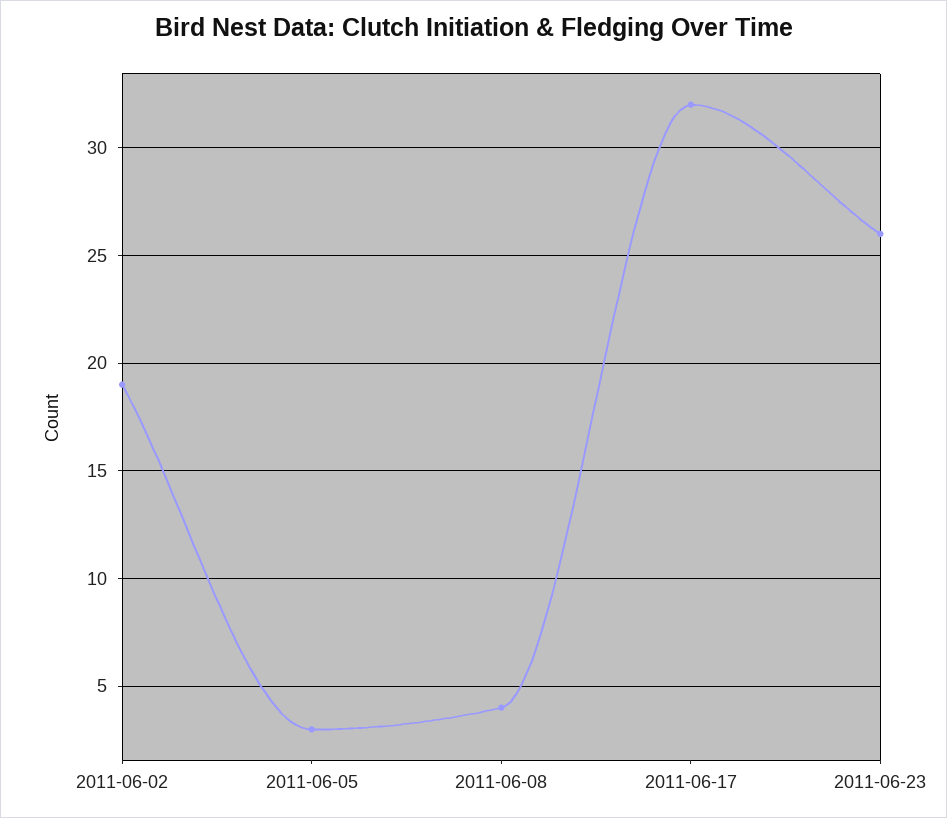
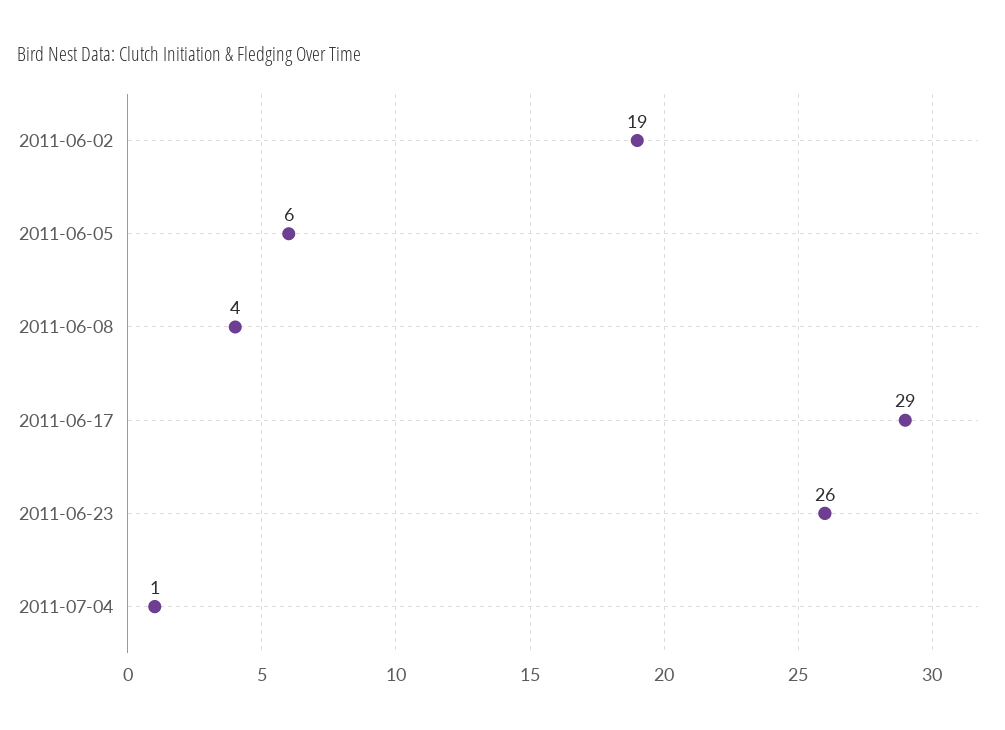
2011-06-05: 3 -> 6
2011-06-17: 32 -> 29
2011-07-04: none -> 1

